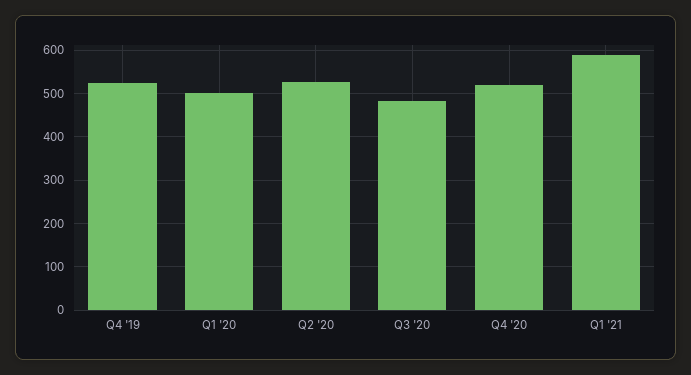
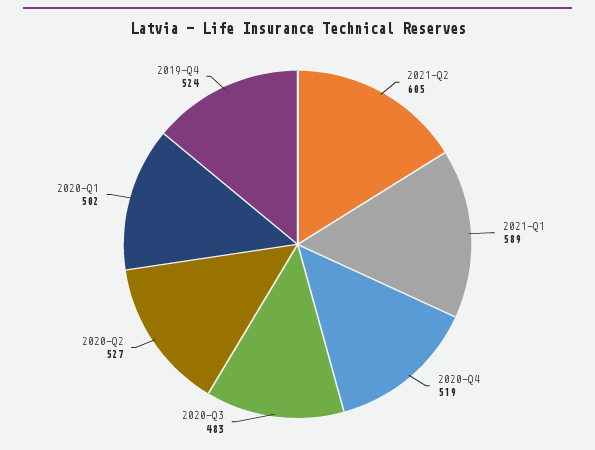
2021-Q2: none -> 605

